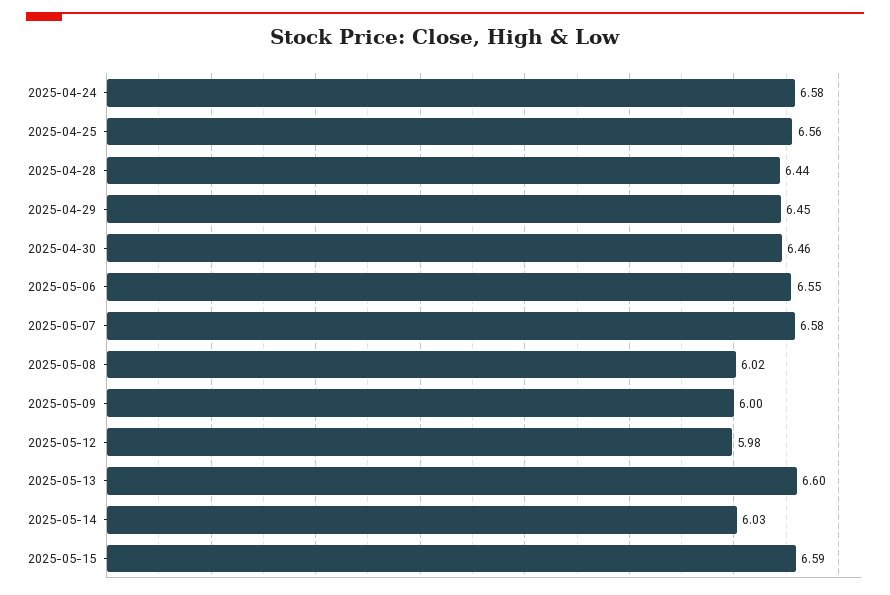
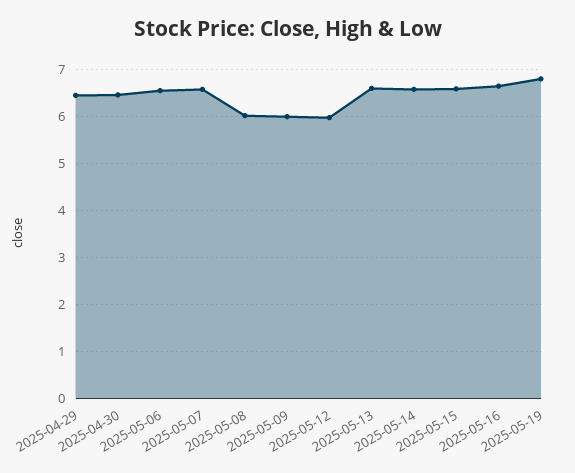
2025-04-24: 6.58 -> none
2025-04-25: 6.56 -> none
2025-04-28: 6.44 -> none
2025-05-14: 6.03 -> 6.6
2025-05-16: none -> 6.6
2025-05-19: none -> 6.8

